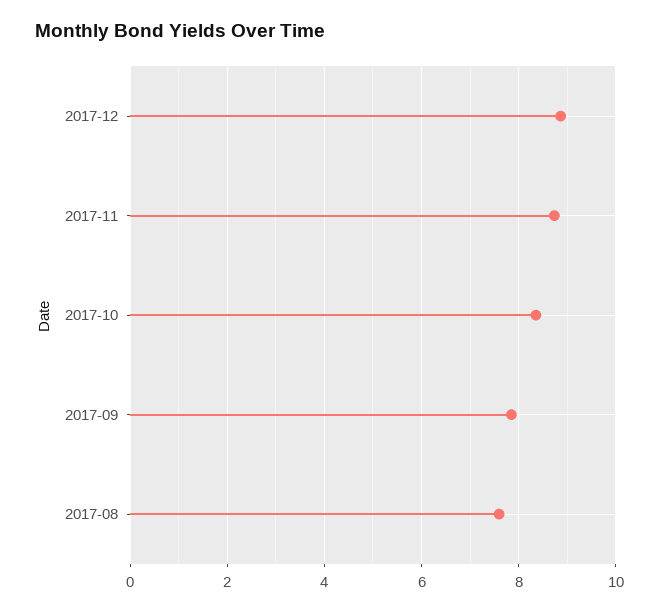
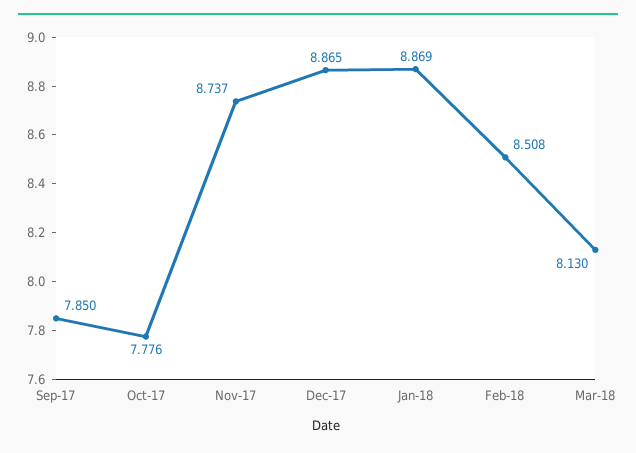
2017-10: 8.4 -> 7.776
2017-08: 7.6 -> none
Jan-18: none -> 8.869
Feb-18: none -> 8.508
Mar-18: none -> 8.13

